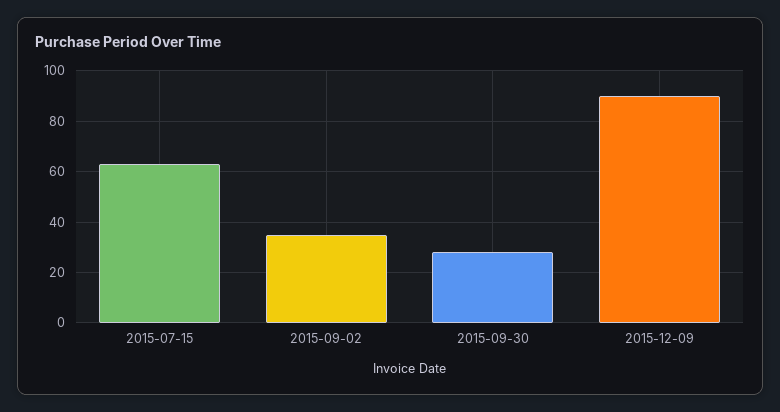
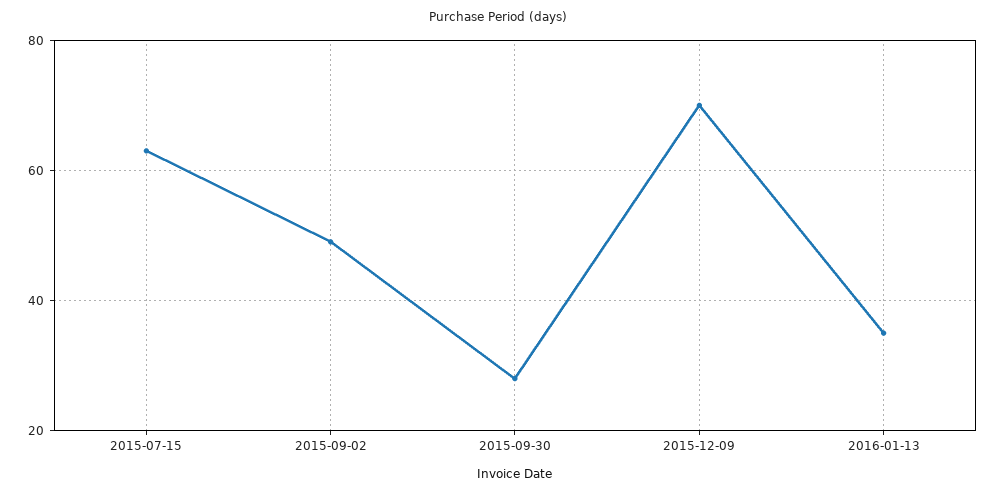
2015-09-02: 35 -> 50
2015-12-09: 90 -> 70
2016-01-13: none -> 35

